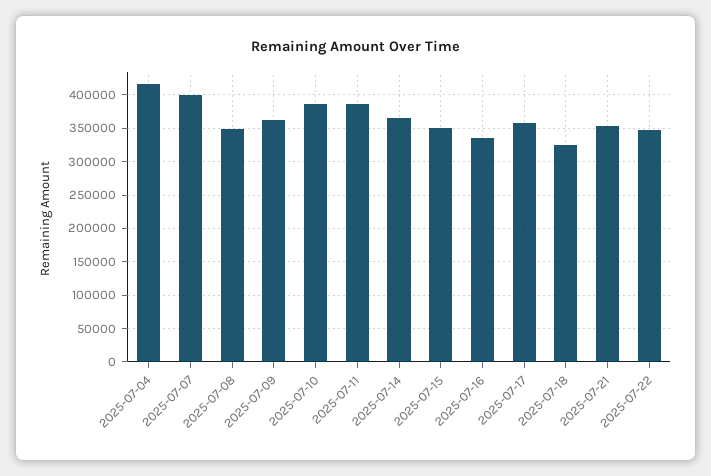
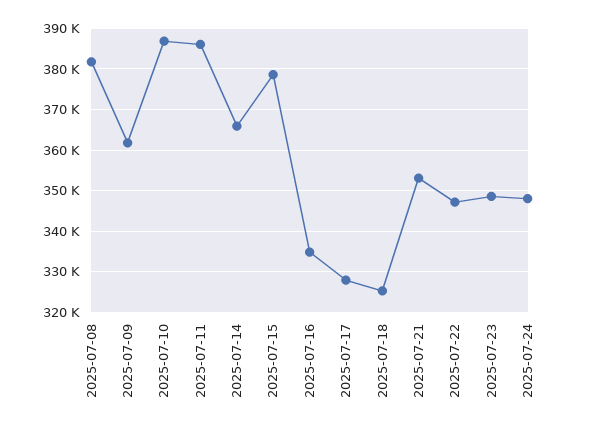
2025-07-04: 420000 -> none
2025-07-07: 400000 -> none
2025-07-08: 350000 -> 382000
2025-07-15: 350000 -> 378000
2025-07-17: 360000 -> 328000
2025-07-23: none -> 348000
2025-07-24: none -> 348000

